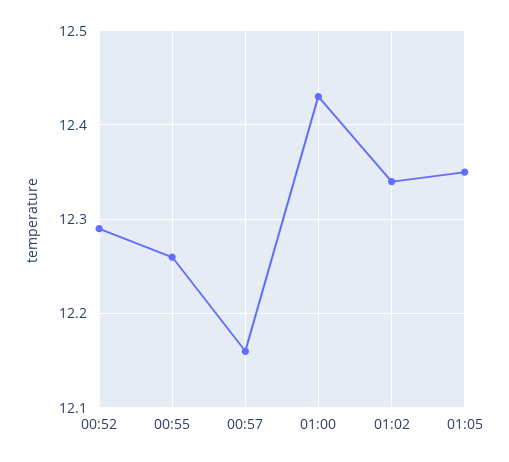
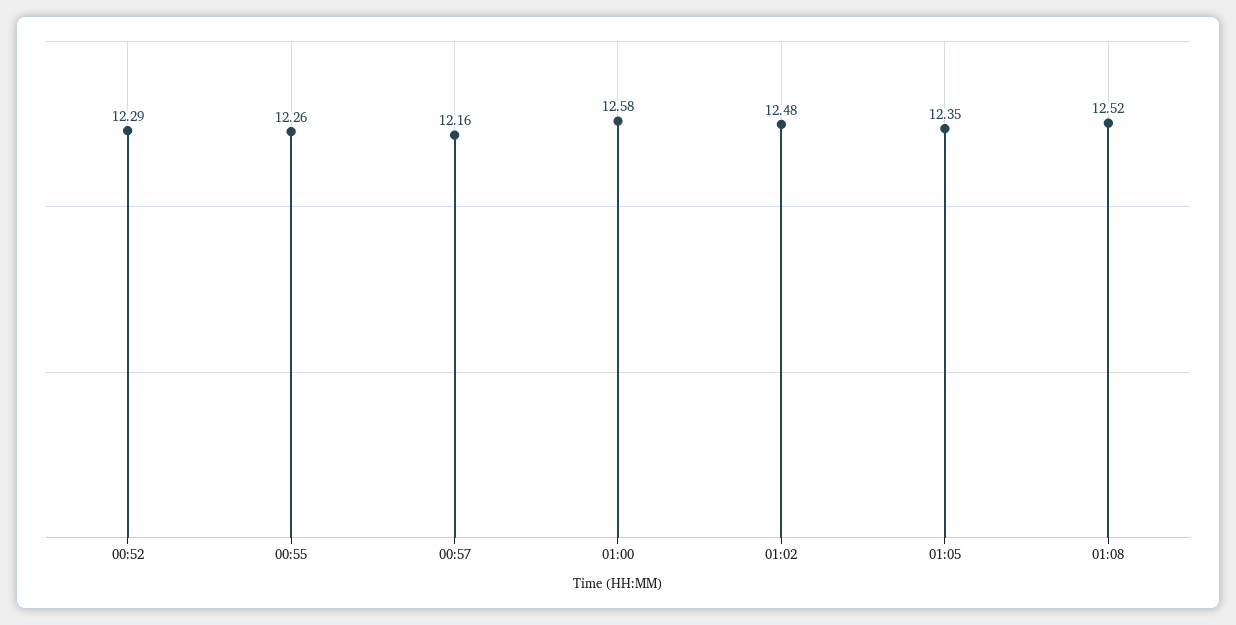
01:00: 12.43 -> 12.58
01:02: 12.34 -> 12.48
01:08: none -> 12.52

